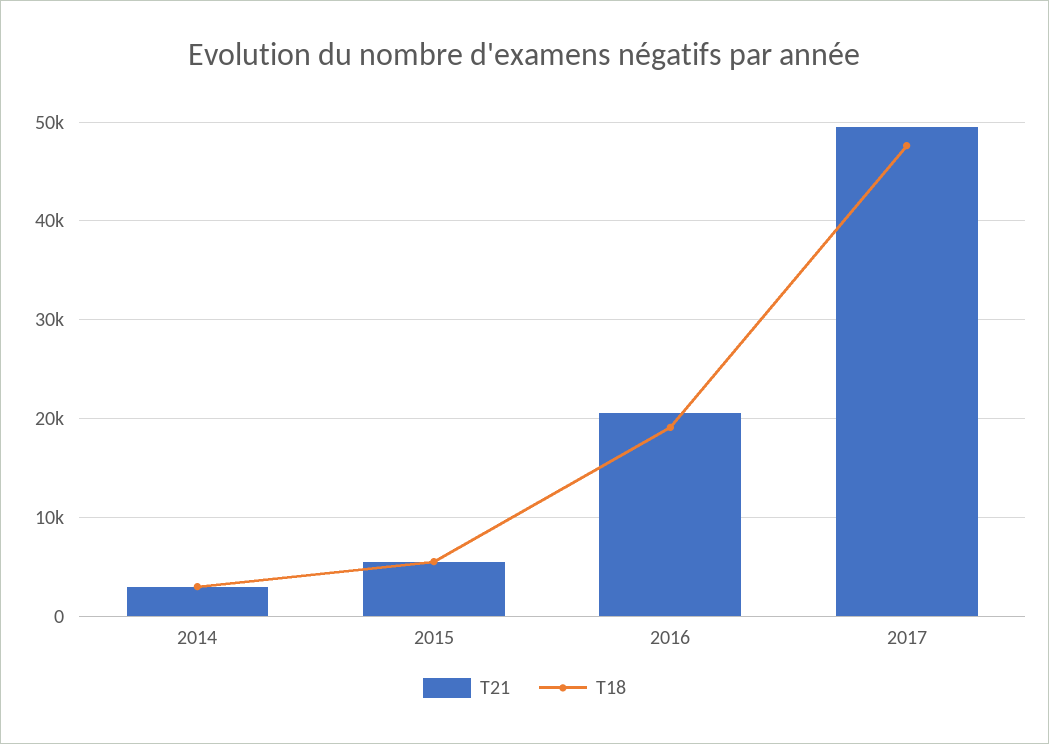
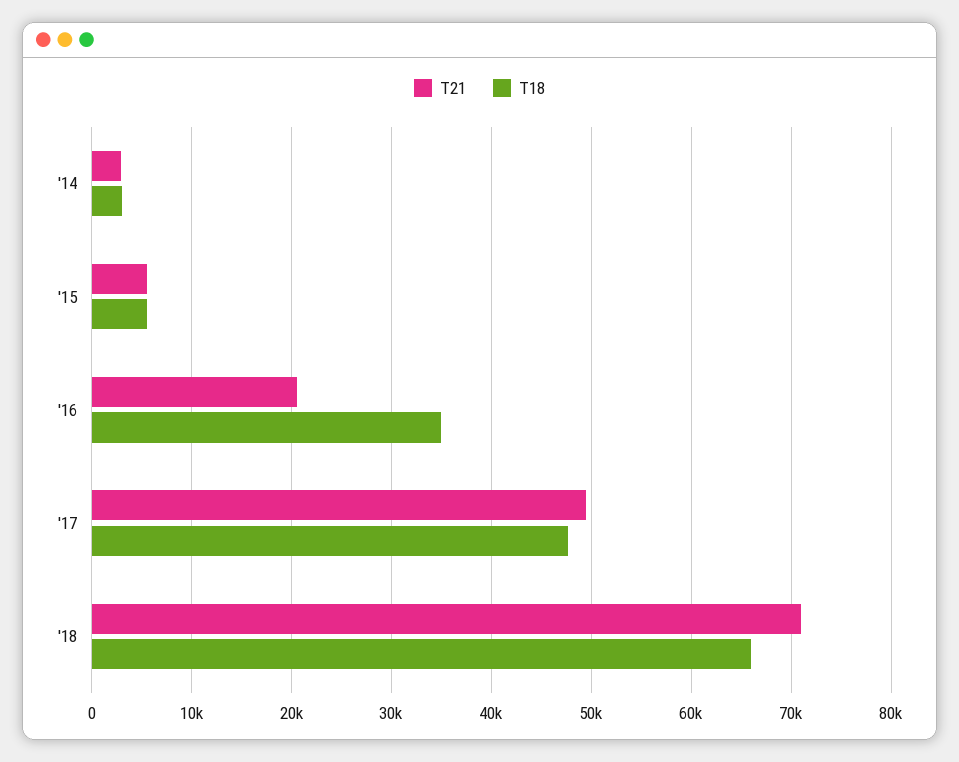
T18, 2016: 19000 -> 35000
T21, '18: none -> 71000
T18, '18: none -> 66000

